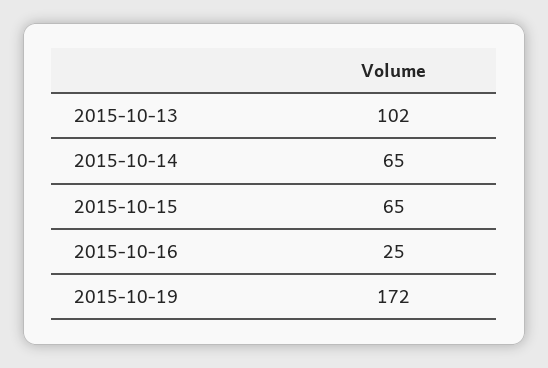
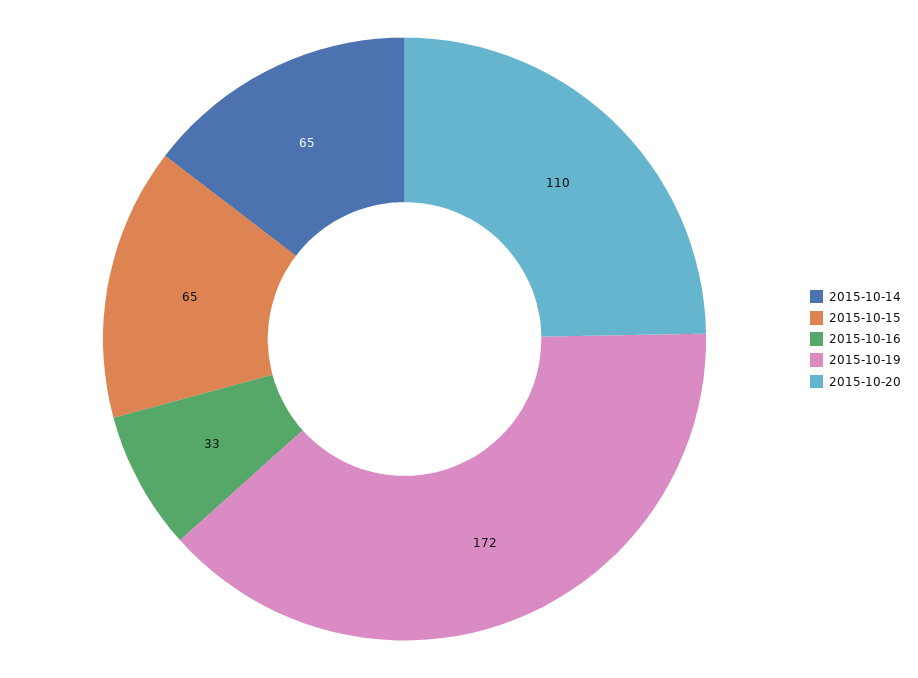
2015-10-13: 102 -> none
2015-10-16: 25 -> 33
2015-10-20: none -> 110

